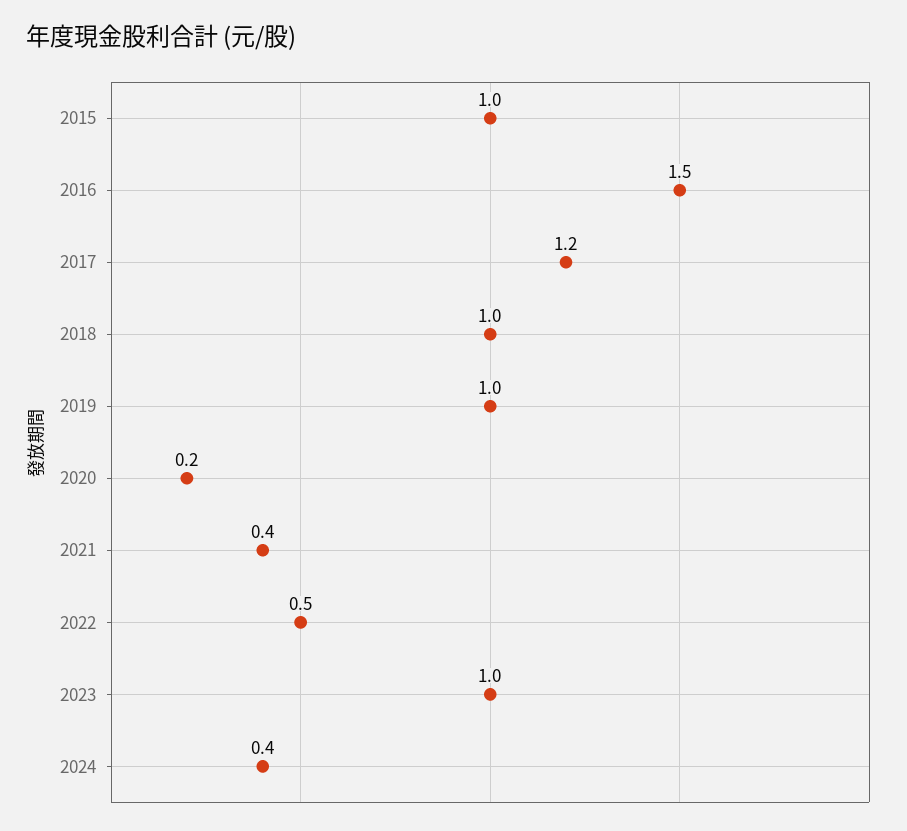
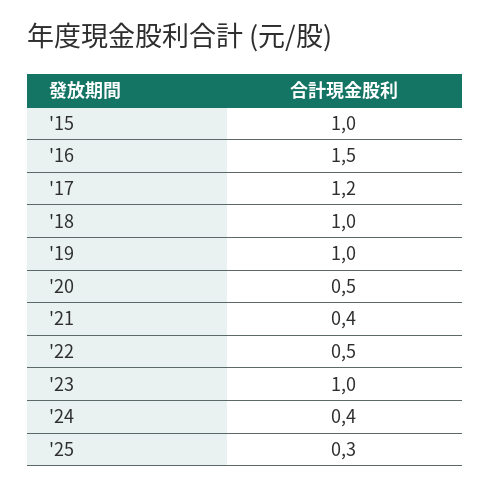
2020: 0.2 -> 0.5
'25: none -> 0.3

